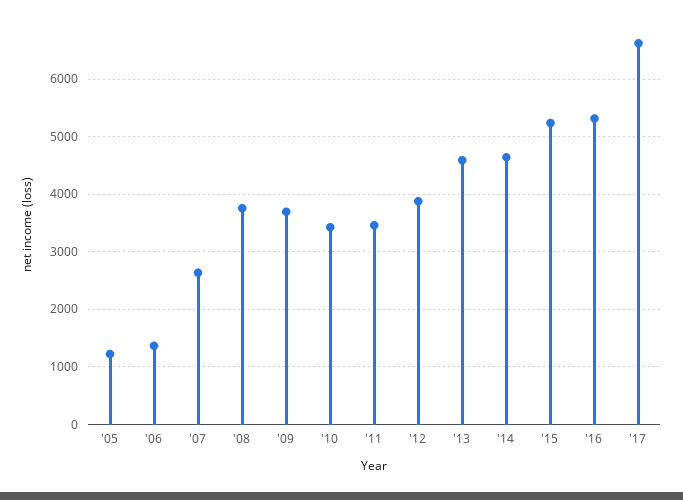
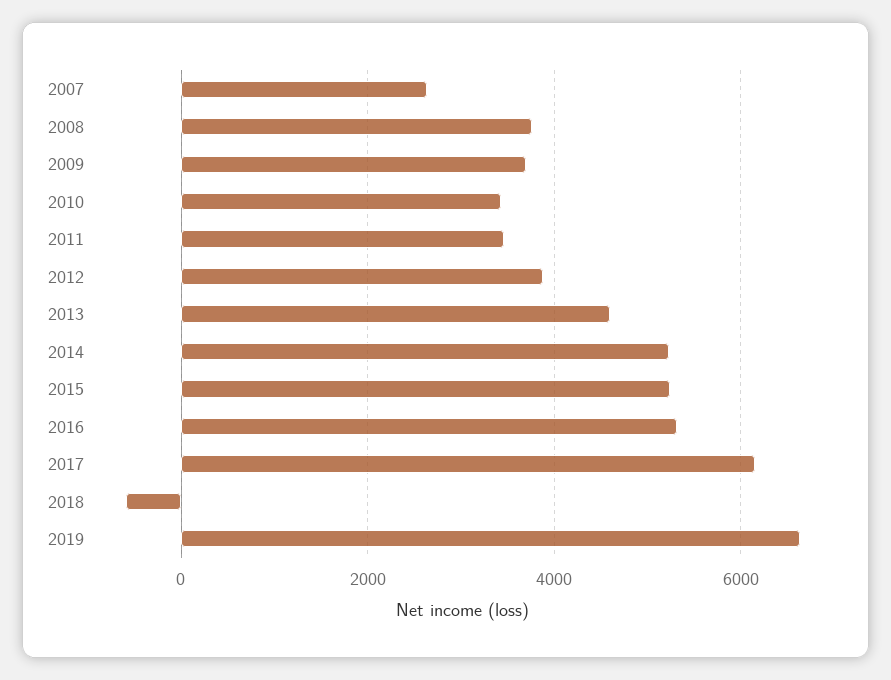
'05: 1200 -> none
'06: 1400 -> none
'14: 4600 -> 5200
'17: 6600 -> 6200
2018: none -> -600
2019: none -> 6600

